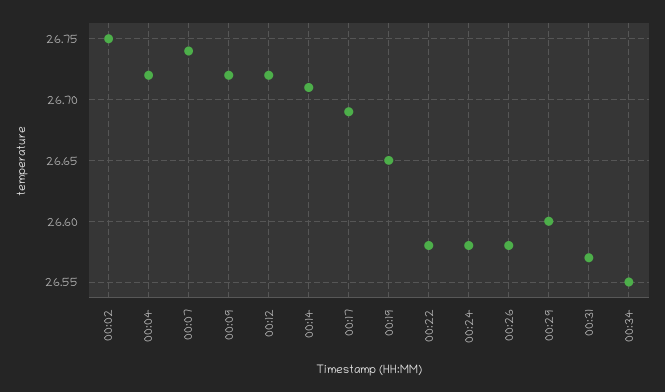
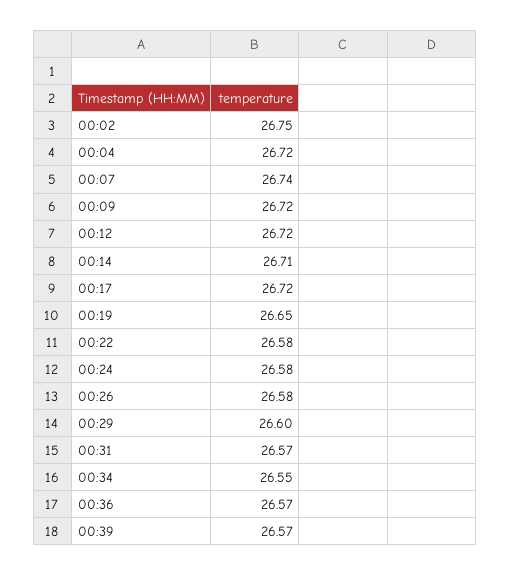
00:17: 26.69 -> 26.72
00:36: none -> 26.57
00:39: none -> 26.57

